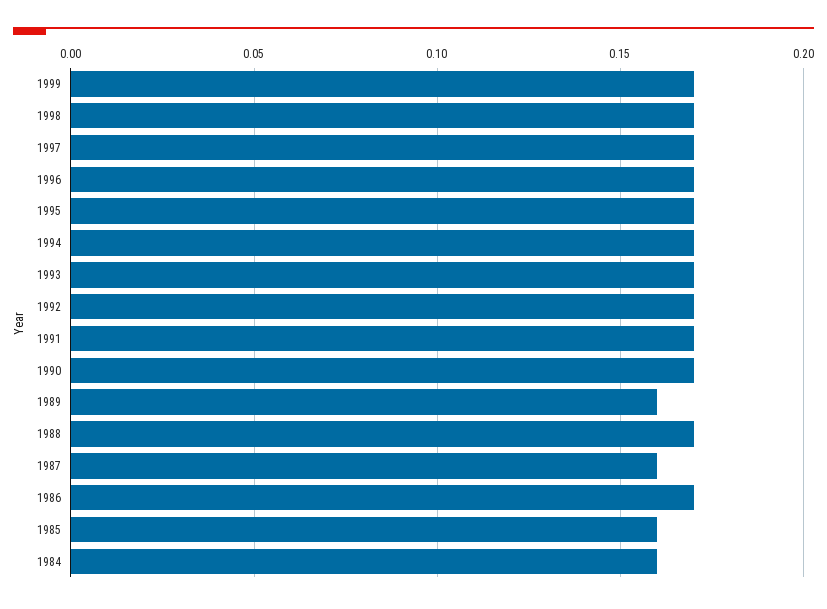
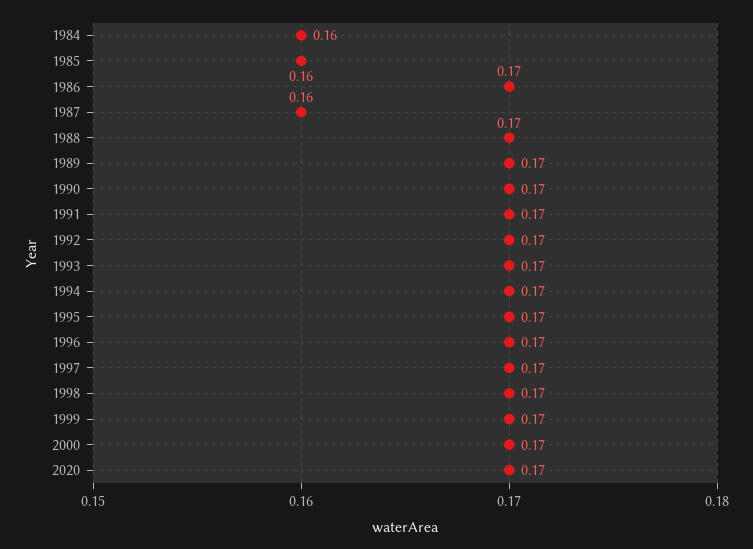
1989: 0.16 -> 0.17
2000: none -> 0.17
2020: none -> 0.17

